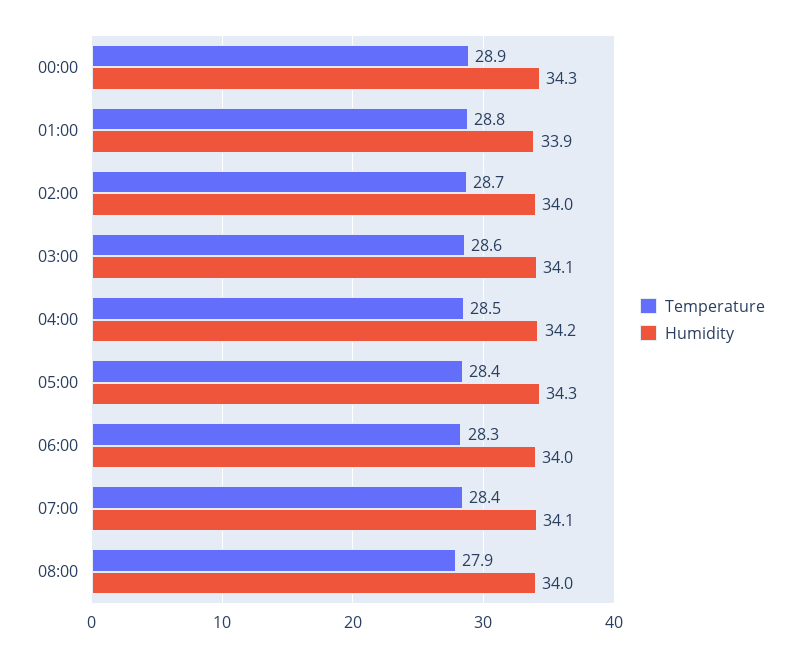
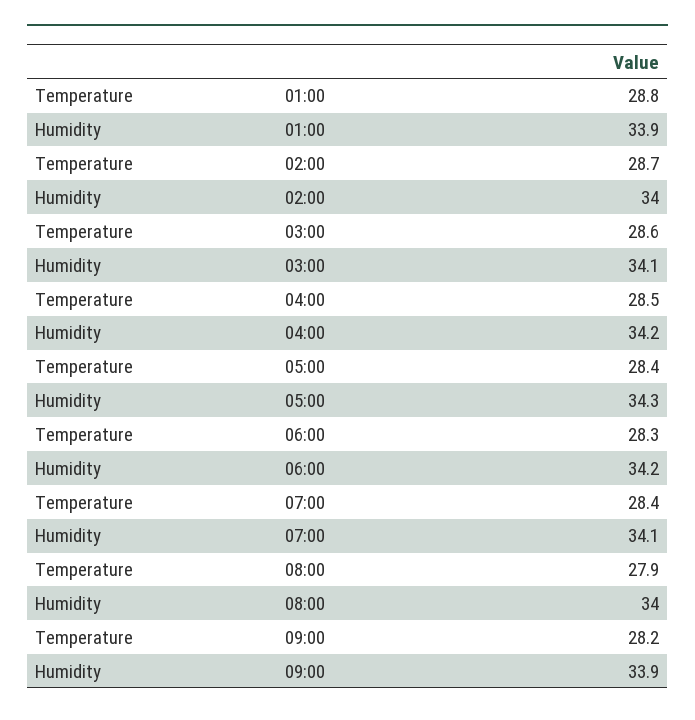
Temperature, 00:00: 28.9 -> none
Humidity, 00:00: 34.3 -> none
Humidity, 06:00: 34 -> 34.2
Temperature, 09:00: none -> 28.2
Humidity, 09:00: none -> 33.9

